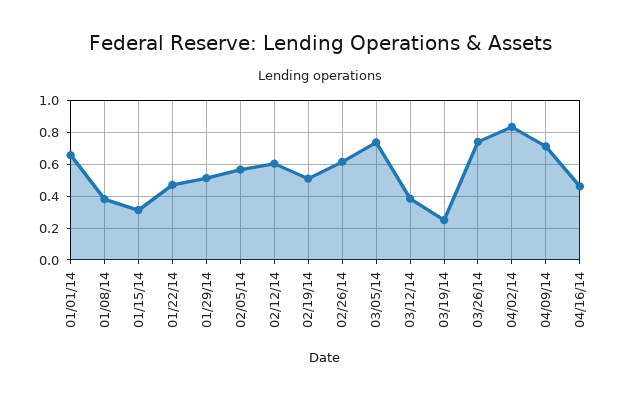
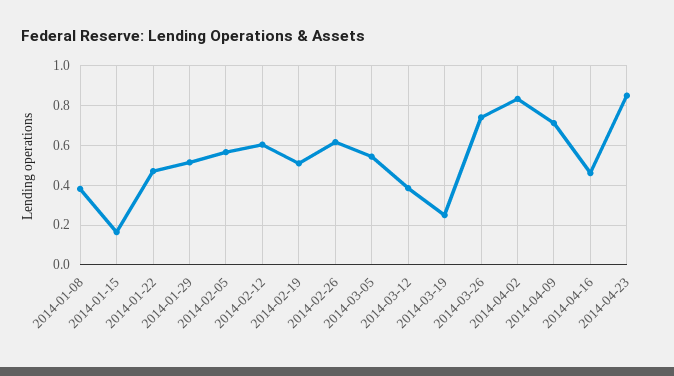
01/01/14: 0.65 -> none
01/15/14: 0.3 -> 0.15
03/05/14: 0.75 -> 0.55
2014-04-23: none -> 0.85

